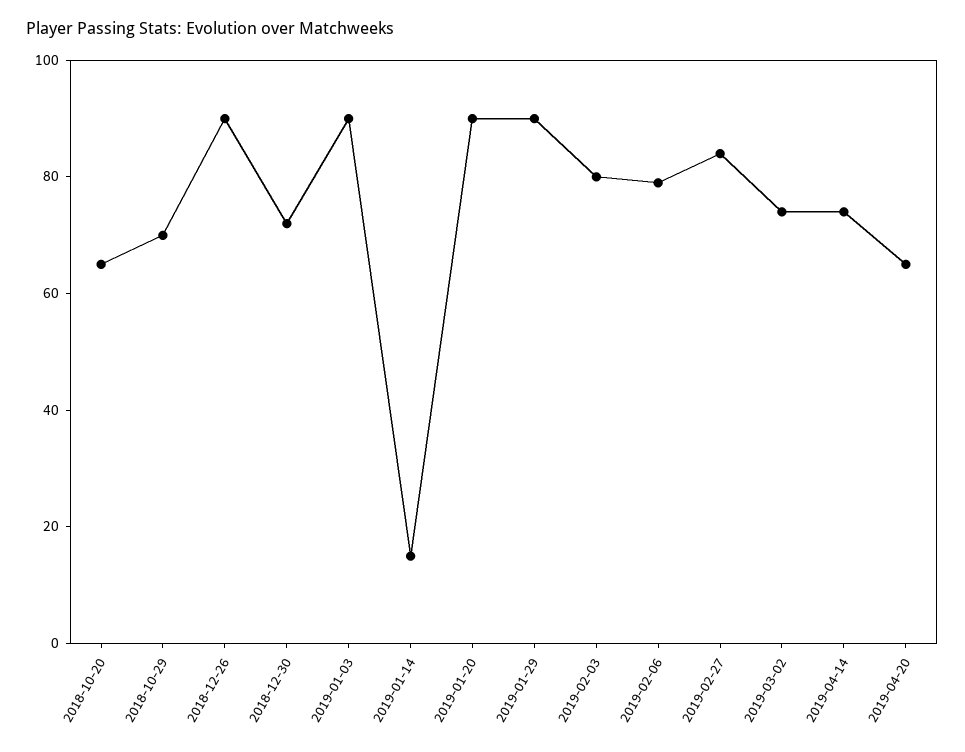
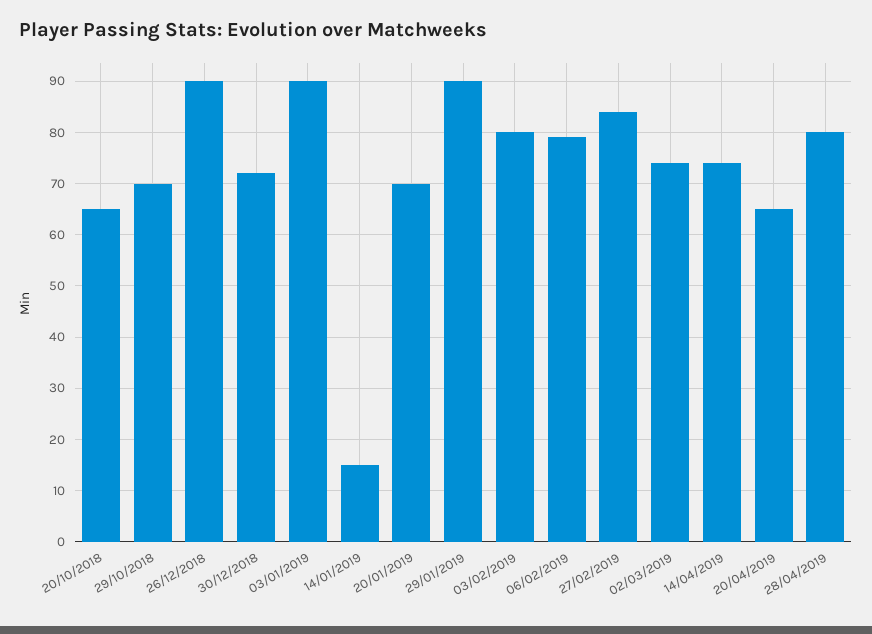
2019-01-20: 90 -> 70
28/04/2019: none -> 80

